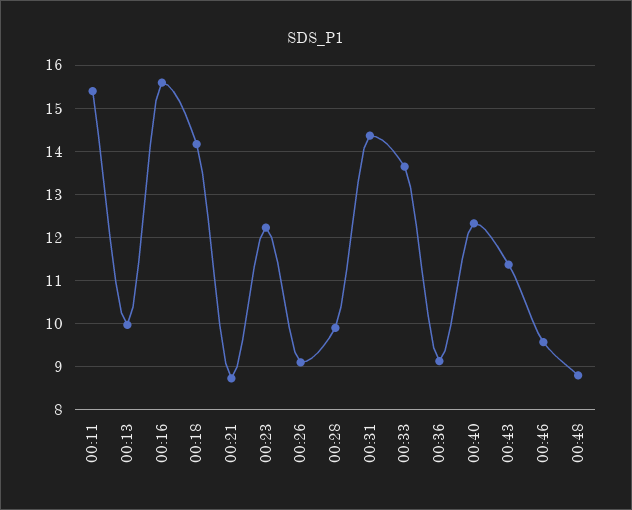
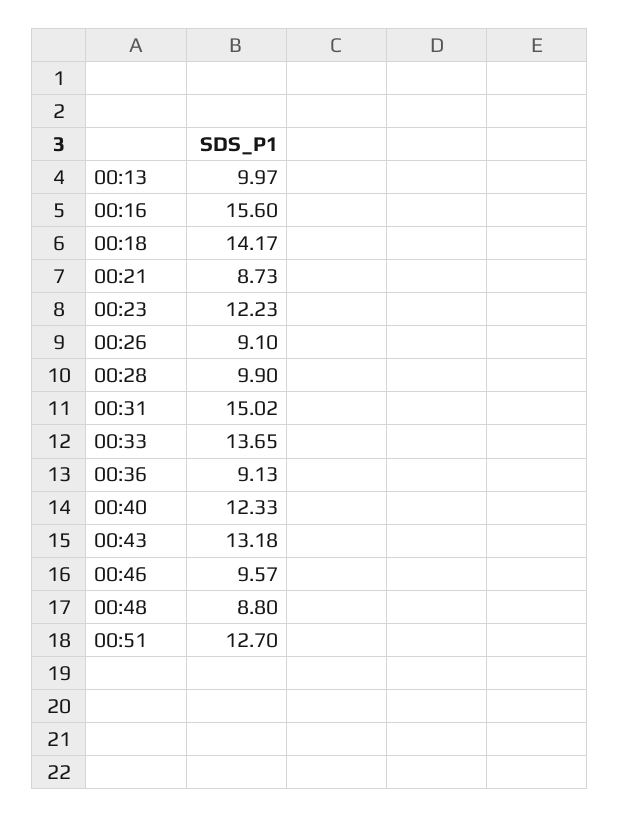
00:11: 15.4 -> none
00:31: 14.4 -> 15.02
00:43: 11.4 -> 13.18
00:51: none -> 12.7

